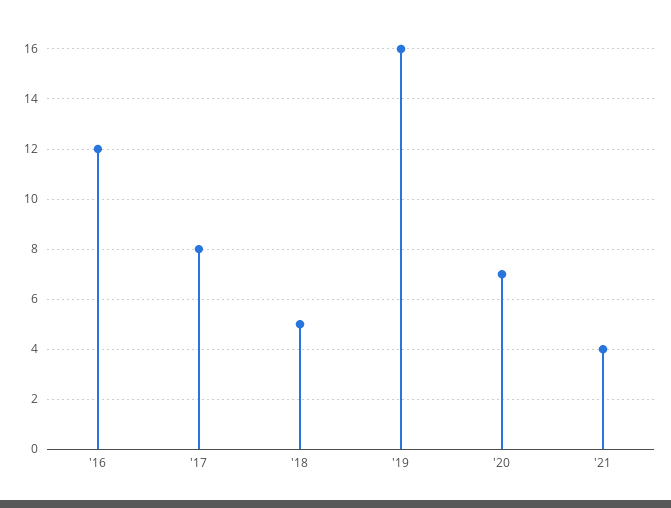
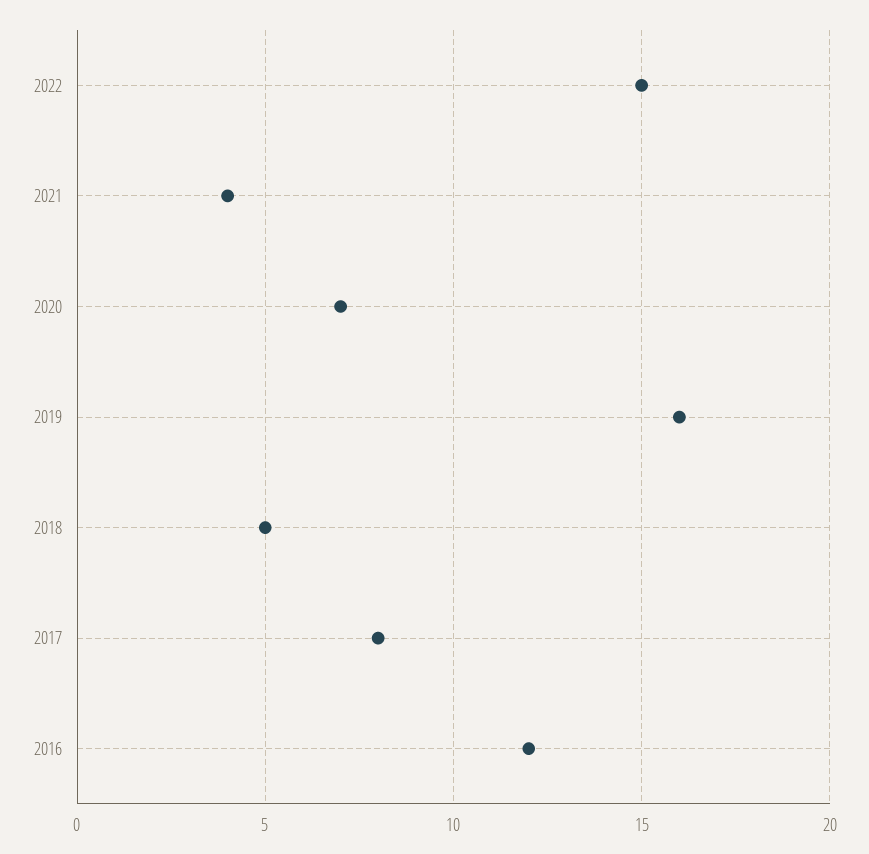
2022: none -> 15

